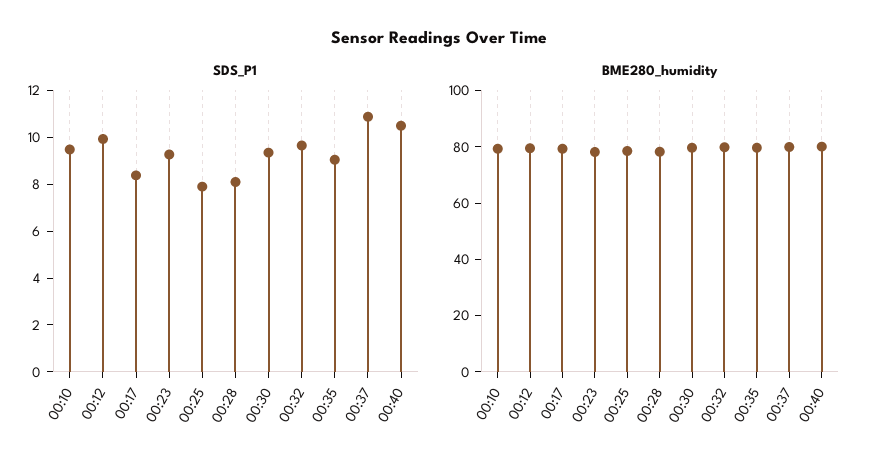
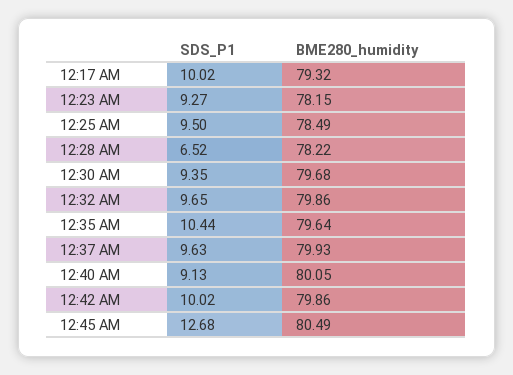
SDS_P1, 00:10: 9.5 -> none
SDS_P1, 00:12: 10 -> none
SDS_P1, 00:17: 8.5 -> 10.02
SDS_P1, 00:25: 8 -> 9.5
SDS_P1, 00:28: 8 -> 6.52
SDS_P1, 00:35: 9 -> 10.44
SDS_P1, 00:37: 11 -> 9.63
SDS_P1, 00:40: 10.5 -> 9.13
BME280_humidity, 00:10: 80 -> none
BME280_humidity, 00:12: 80 -> none
SDS_P1, 12:42 AM: none -> 10.02
BME280_humidity, 12:42 AM: none -> 79.86
SDS_P1, 12:45 AM: none -> 12.68
BME280_humidity, 12:45 AM: none -> 80.49

